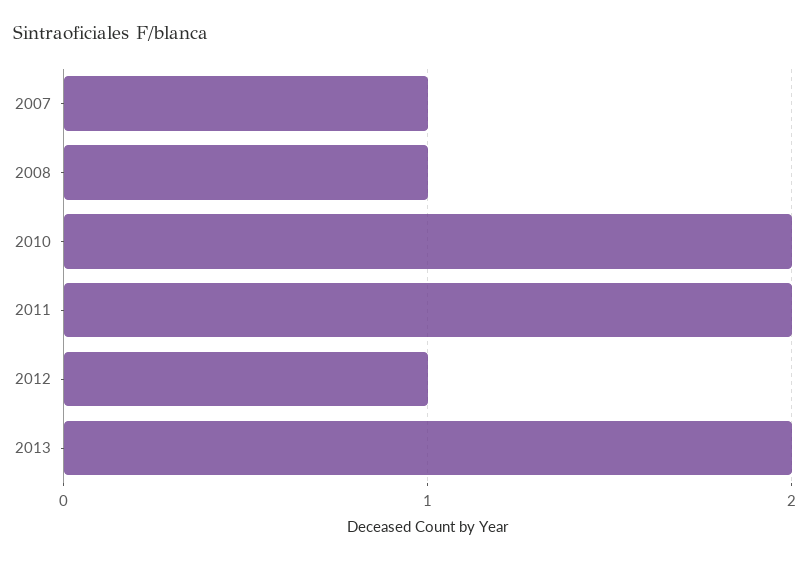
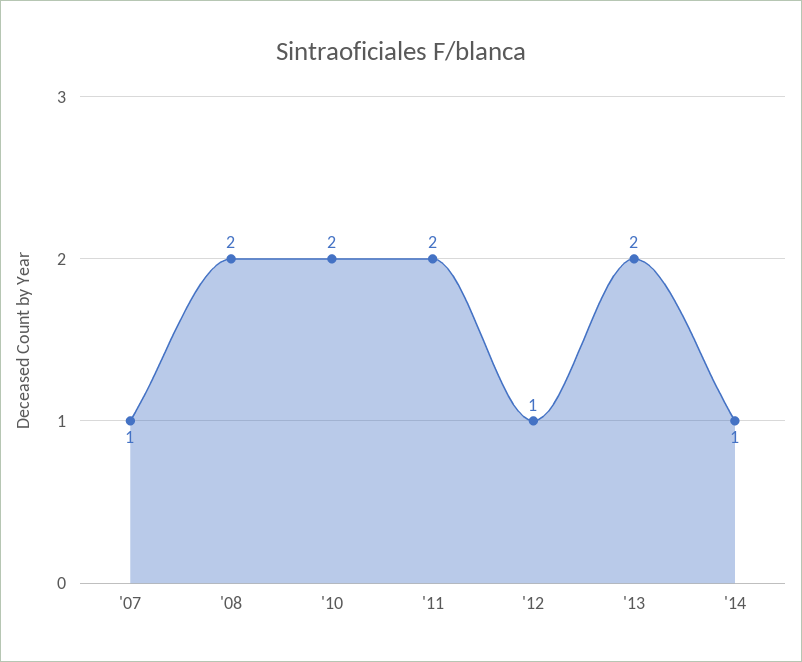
2008: 1 -> 2
'14: none -> 1

